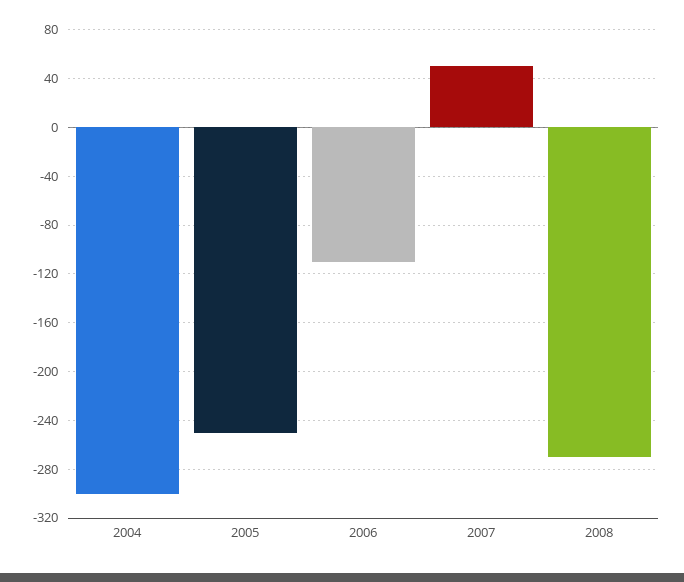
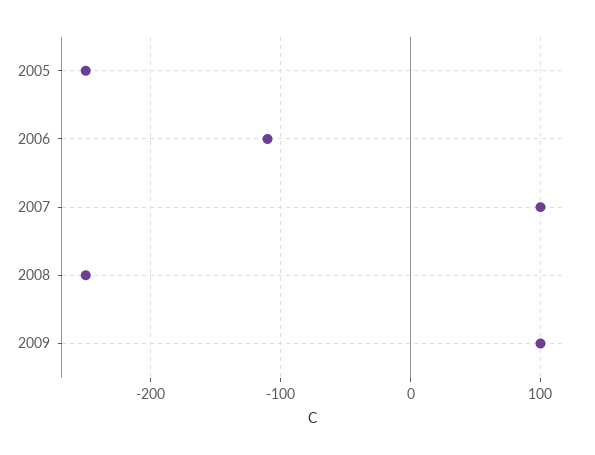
2004: -300 -> none
2007: 50 -> 100
2008: -270 -> -250
2009: none -> 100

